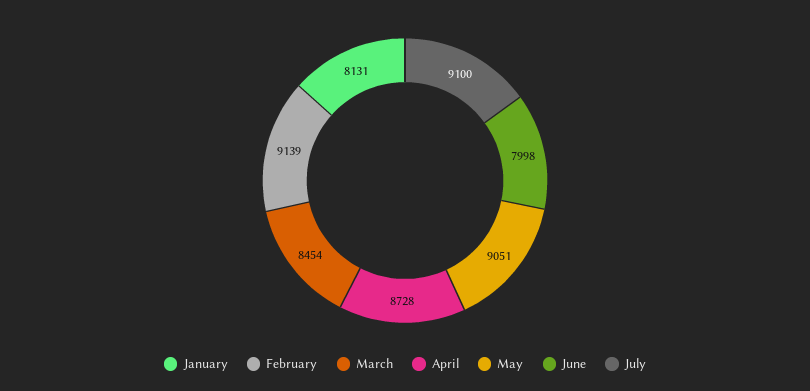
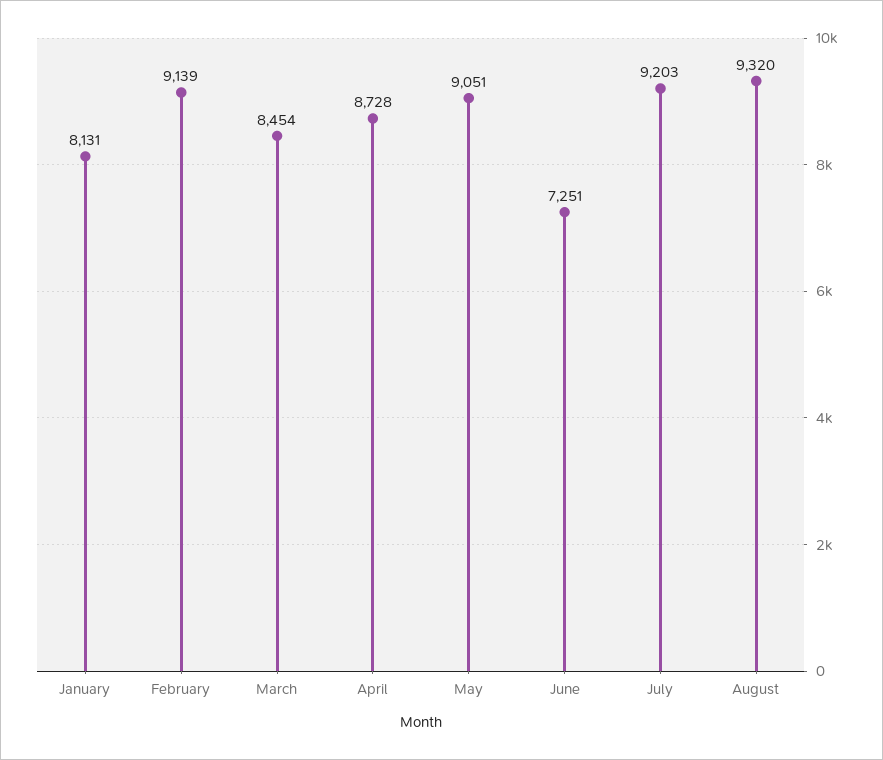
June: 7998 -> 7251
July: 9100 -> 9203
August: none -> 9320

